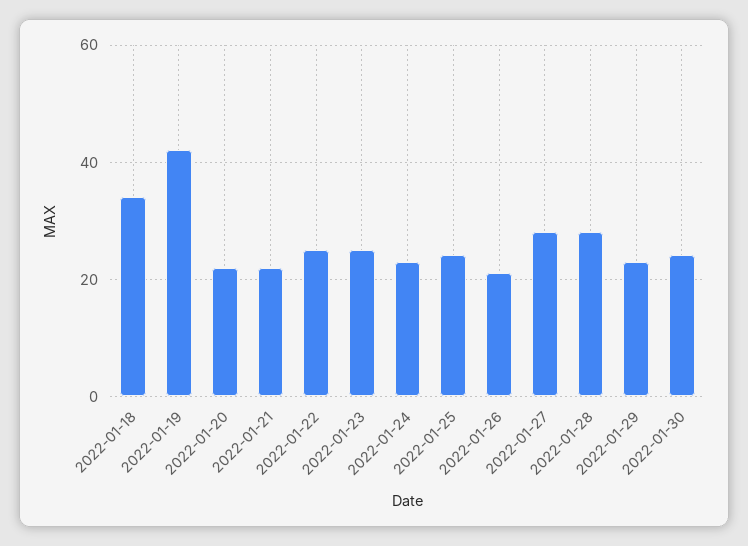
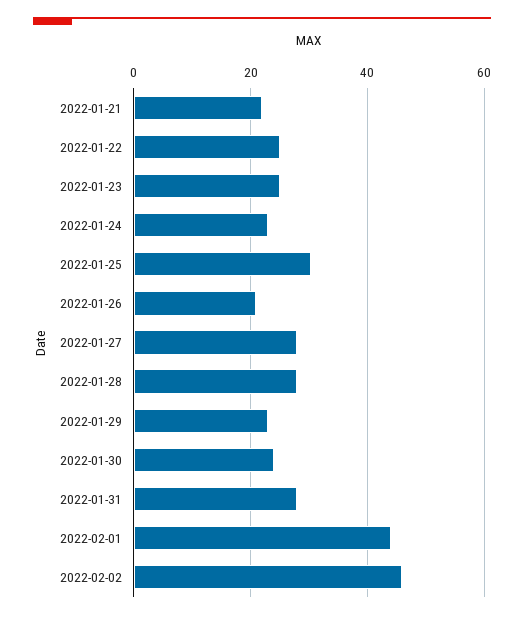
2022-01-18: 34 -> none
2022-01-19: 42 -> none
2022-01-20: 22 -> none
2022-01-25: 24 -> 30
2022-01-31: none -> 28
2022-02-01: none -> 44
2022-02-02: none -> 46

